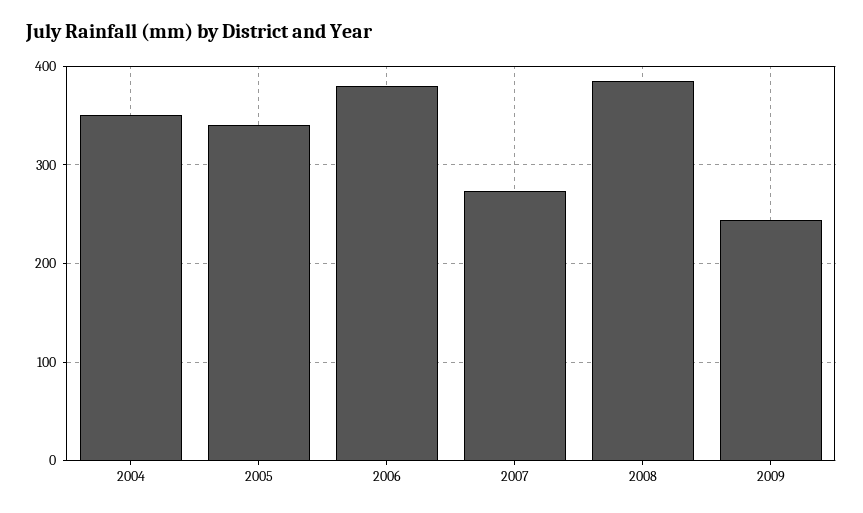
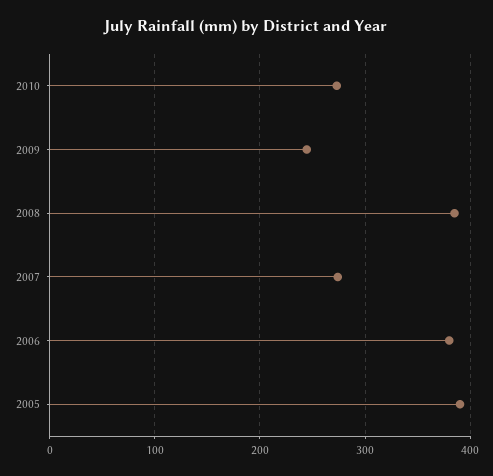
2004: 350 -> none
2005: 340 -> 390
2010: none -> 270

